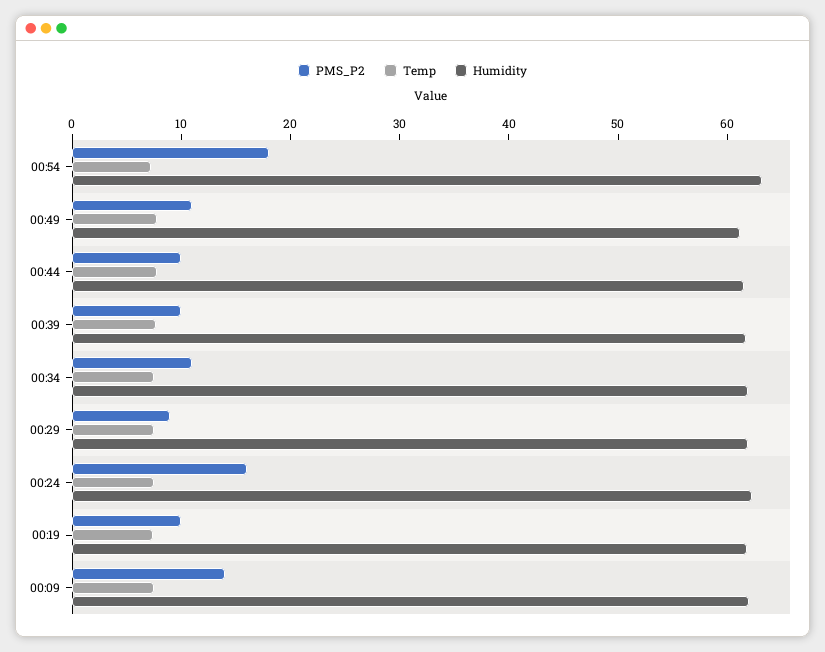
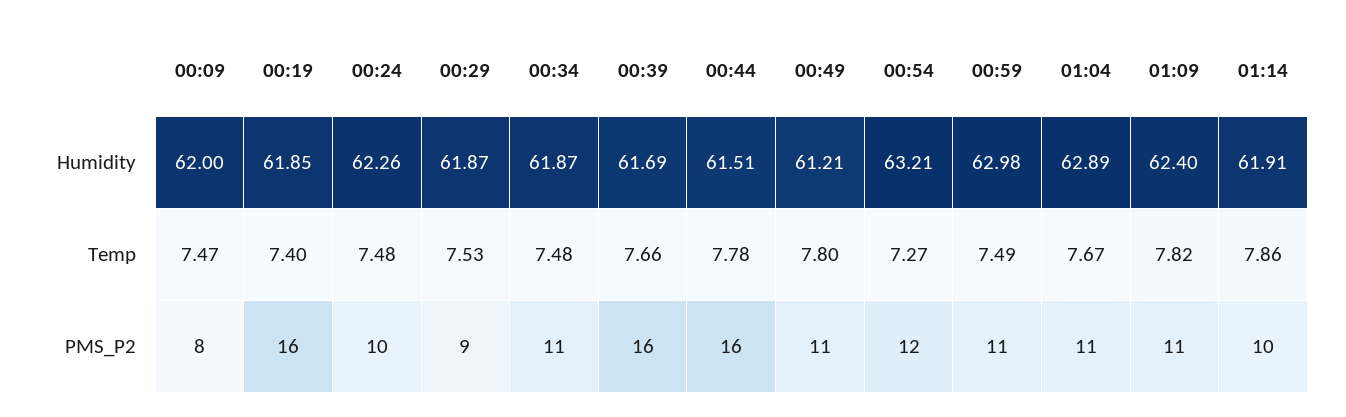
PMS_P2, 00:54: 18 -> 12
PMS_P2, 00:44: 10 -> 16
PMS_P2, 00:39: 10 -> 16
PMS_P2, 00:24: 16 -> 10
PMS_P2, 00:19: 10 -> 16
PMS_P2, 00:09: 14 -> 8
Humidity, 00:59: none -> 62.98
Humidity, 01:04: none -> 62.89
Humidity, 01:09: none -> 62.4
Humidity, 01:14: none -> 61.91
Temp, 00:59: none -> 7.49
Temp, 01:04: none -> 7.67
Temp, 01:09: none -> 7.82
Temp, 01:14: none -> 7.86
PMS_P2, 00:59: none -> 11
PMS_P2, 01:04: none -> 11
PMS_P2, 01:09: none -> 11
PMS_P2, 01:14: none -> 10

